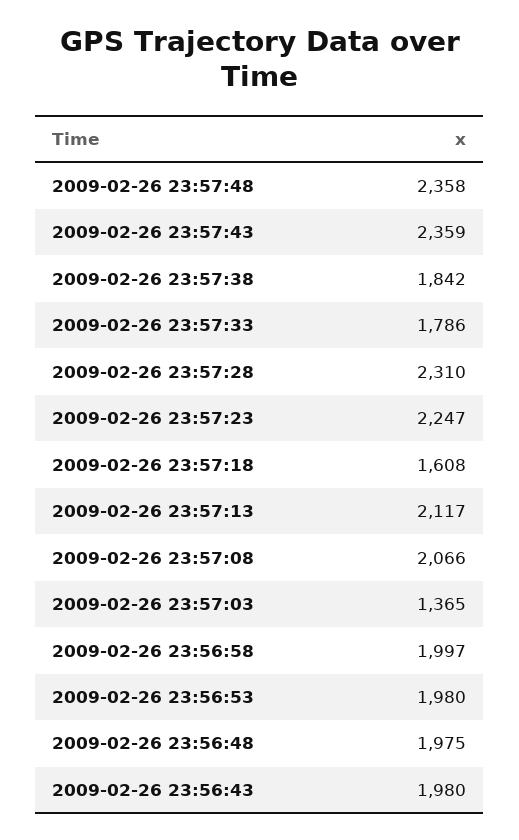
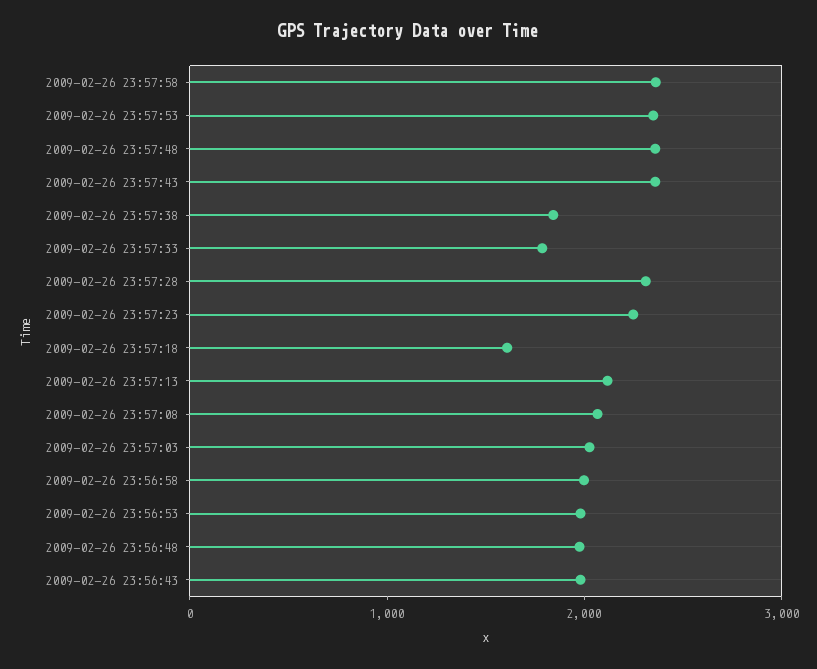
2009-02-26 23:57:03: 1365 -> 2000
2009-02-26 23:57:58: none -> 2400
2009-02-26 23:57:53: none -> 2400

